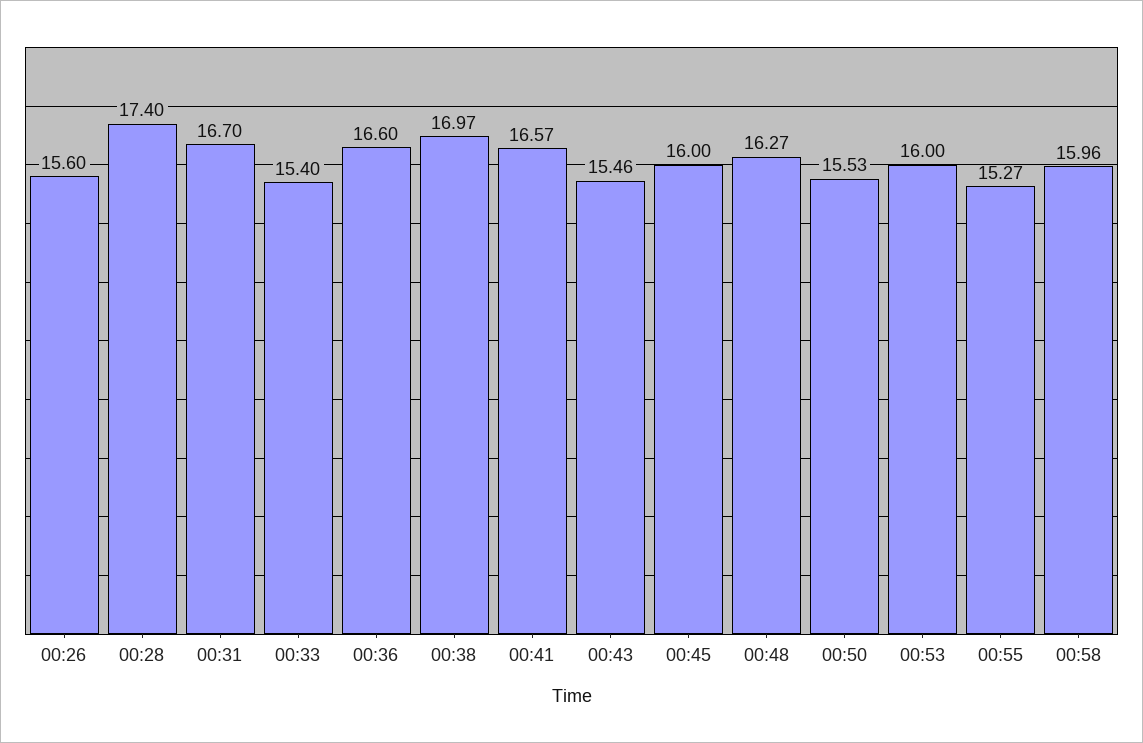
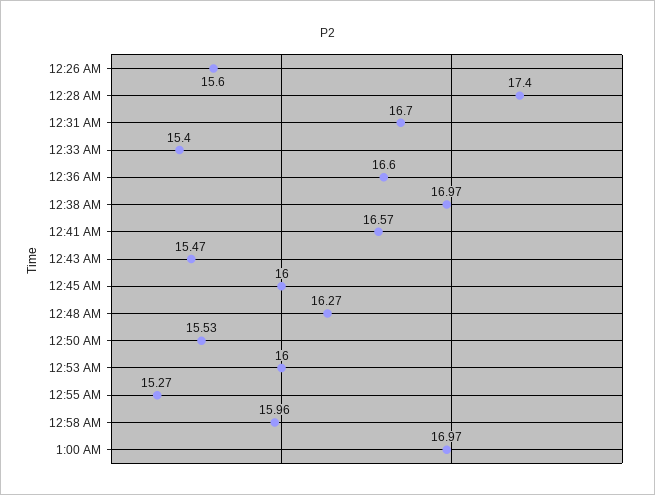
00:43: 15.46 -> 15.47
1:00 AM: none -> 16.97

